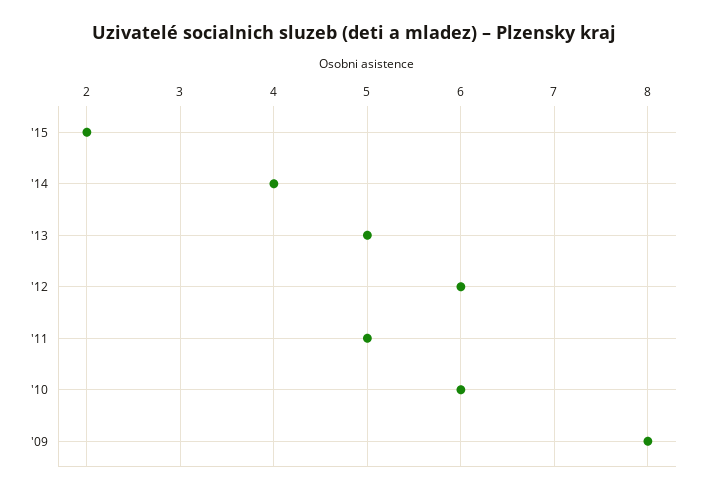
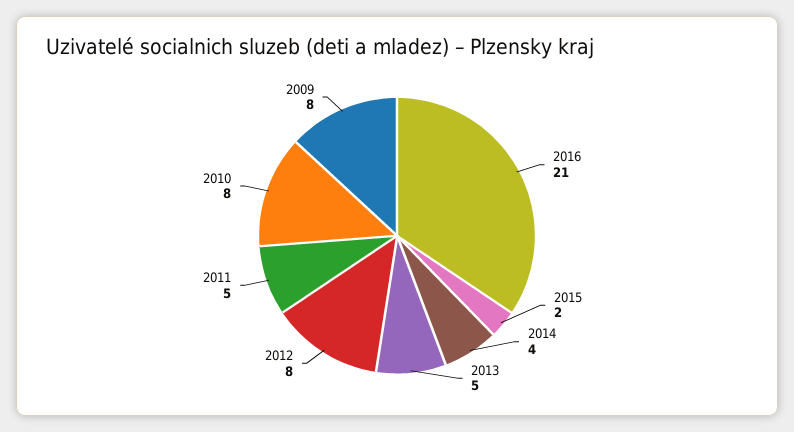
'12: 6 -> 8
'10: 6 -> 8
2016: none -> 21

